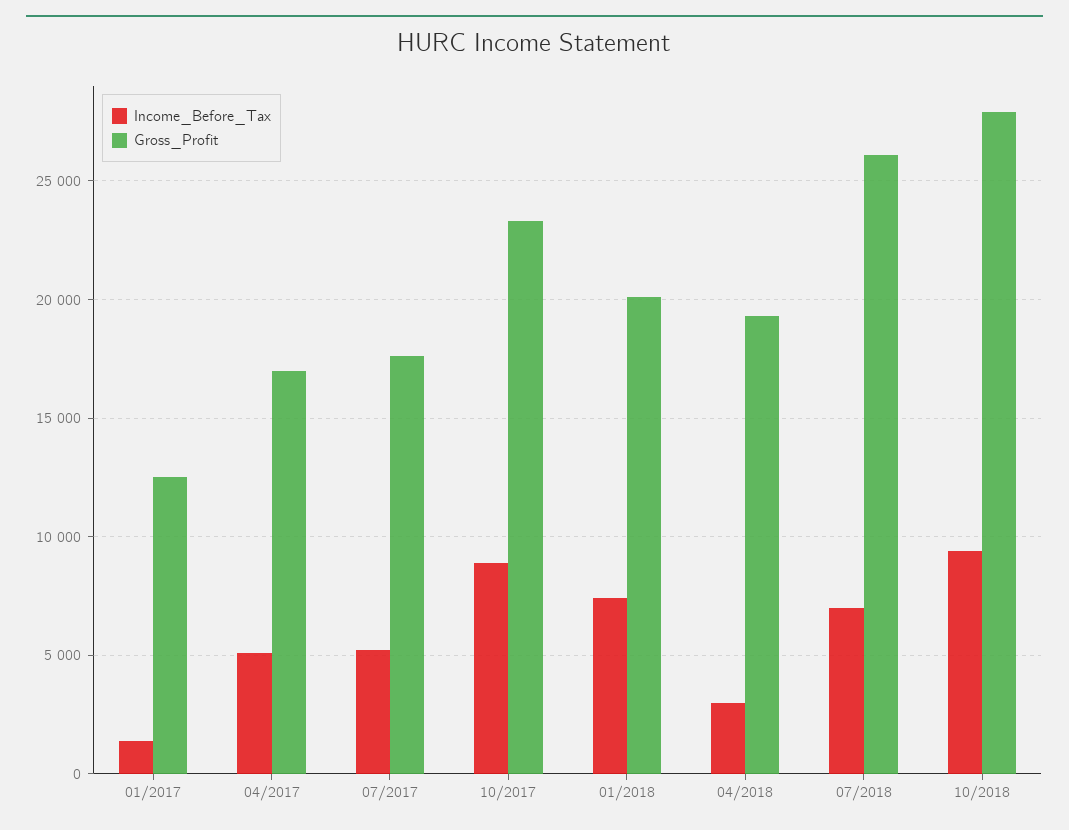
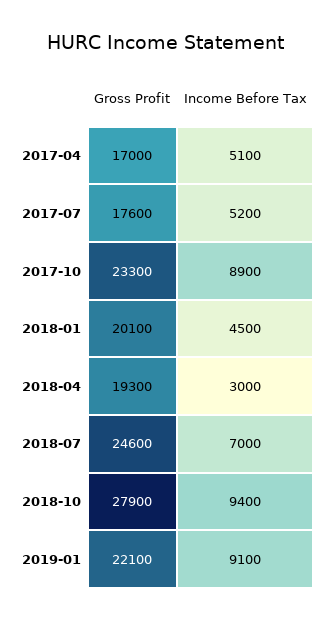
Income_Before_Tax, 01/2017: 1500 -> none
Gross_Profit, 01/2017: 12500 -> none
Income_Before_Tax, 01/2018: 7500 -> 4500
Gross_Profit, 07/2018: 26000 -> 24600
Gross_Profit, 2019-01: none -> 22100
Income_Before_Tax, 2019-01: none -> 9100

